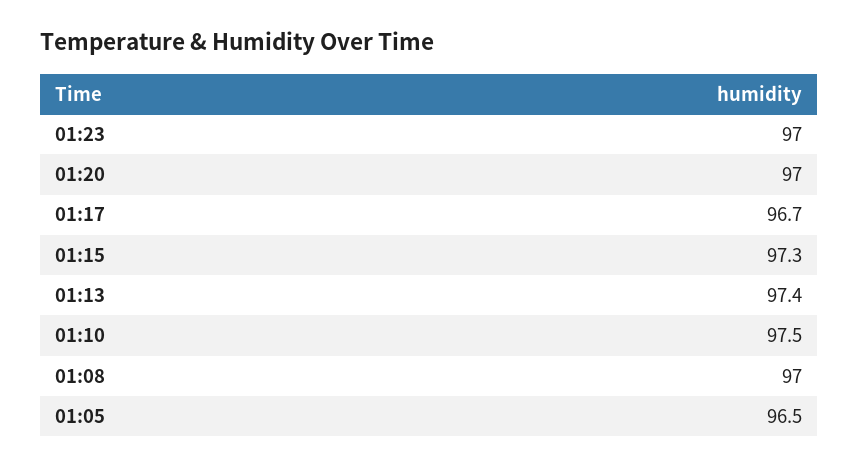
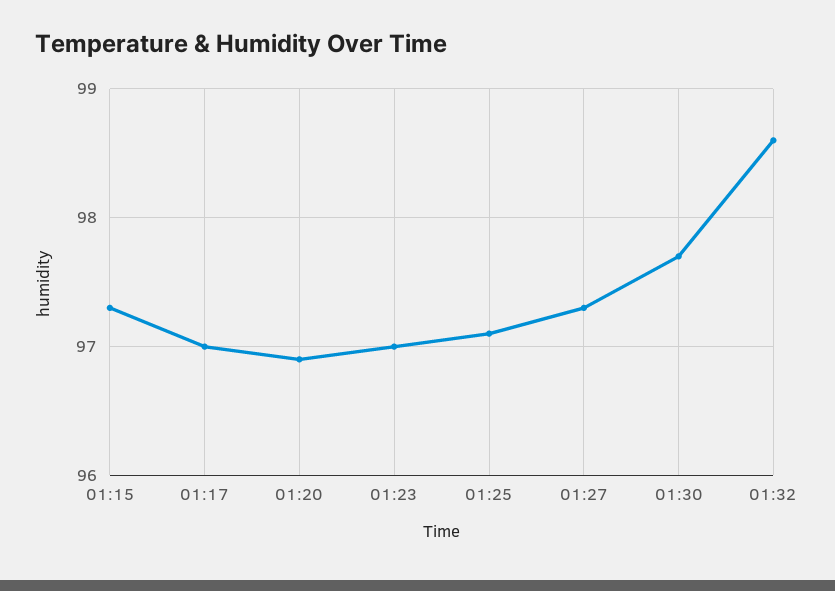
01:20: 97 -> 96.9
01:17: 96.7 -> 97
01:13: 97.4 -> none
01:10: 97.5 -> none
01:08: 97 -> none
01:05: 96.5 -> none
01:25: none -> 97.1
01:27: none -> 97.3
01:30: none -> 97.7
01:32: none -> 98.6

